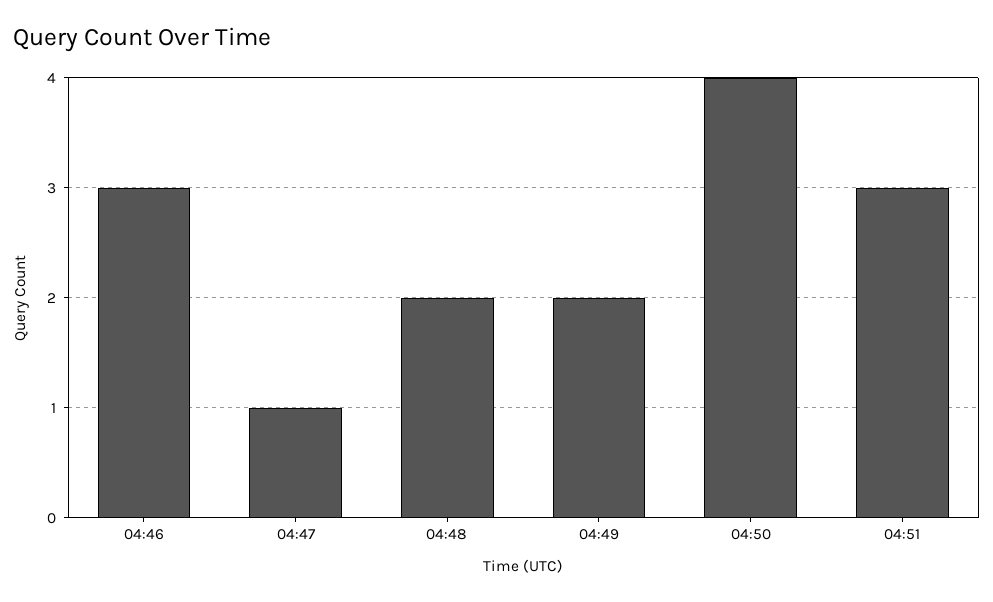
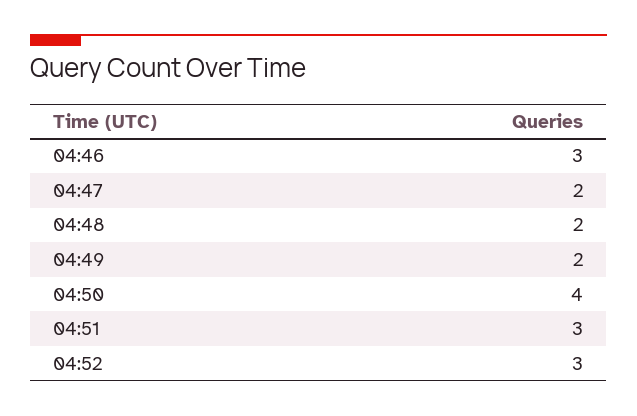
04:47: 1 -> 2
04:52: none -> 3

